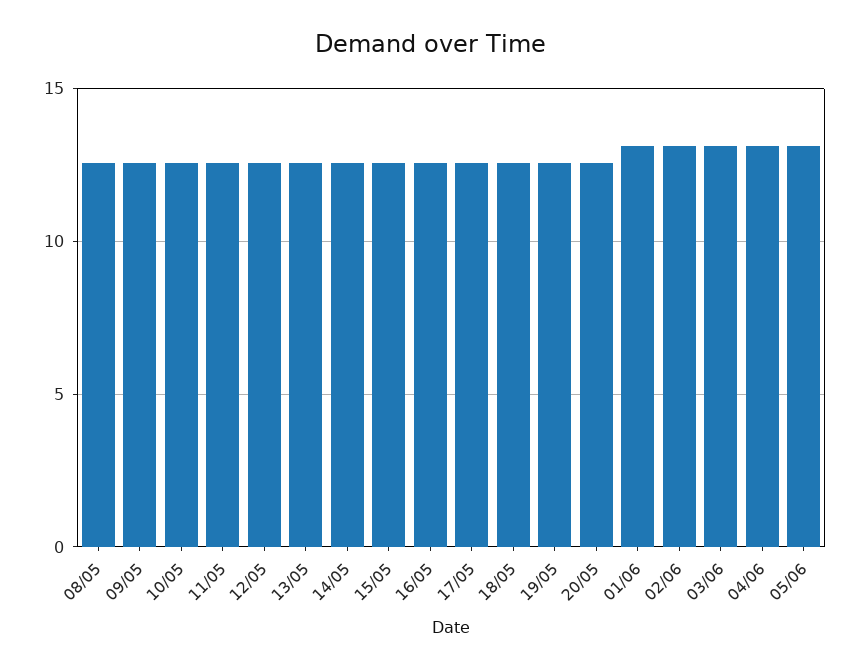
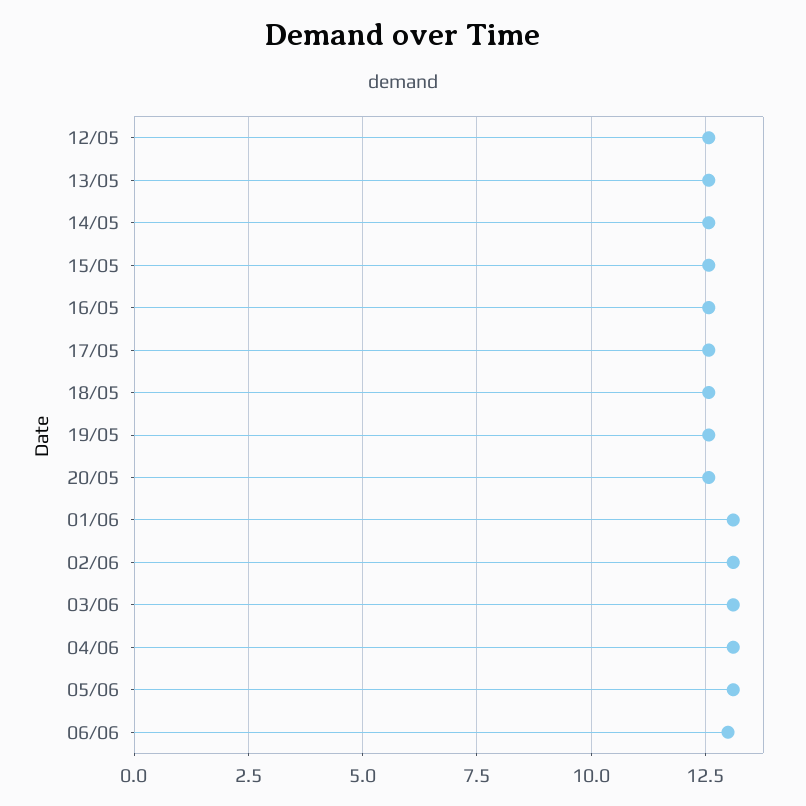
08/05: 12.5 -> none
09/05: 12.5 -> none
10/05: 12.5 -> none
11/05: 12.5 -> none
06/06: none -> 13

